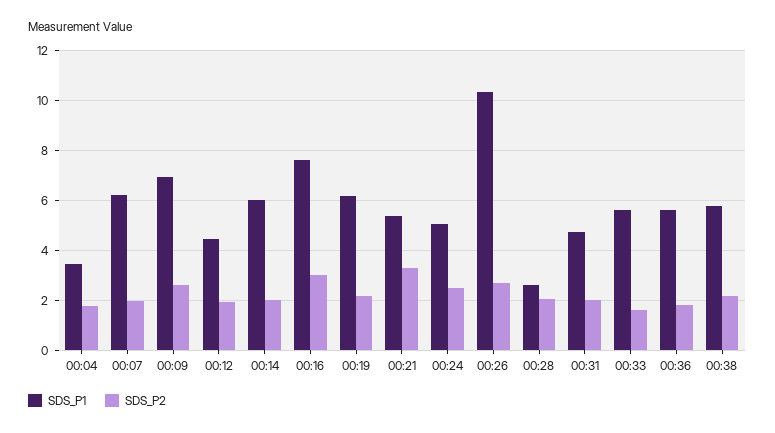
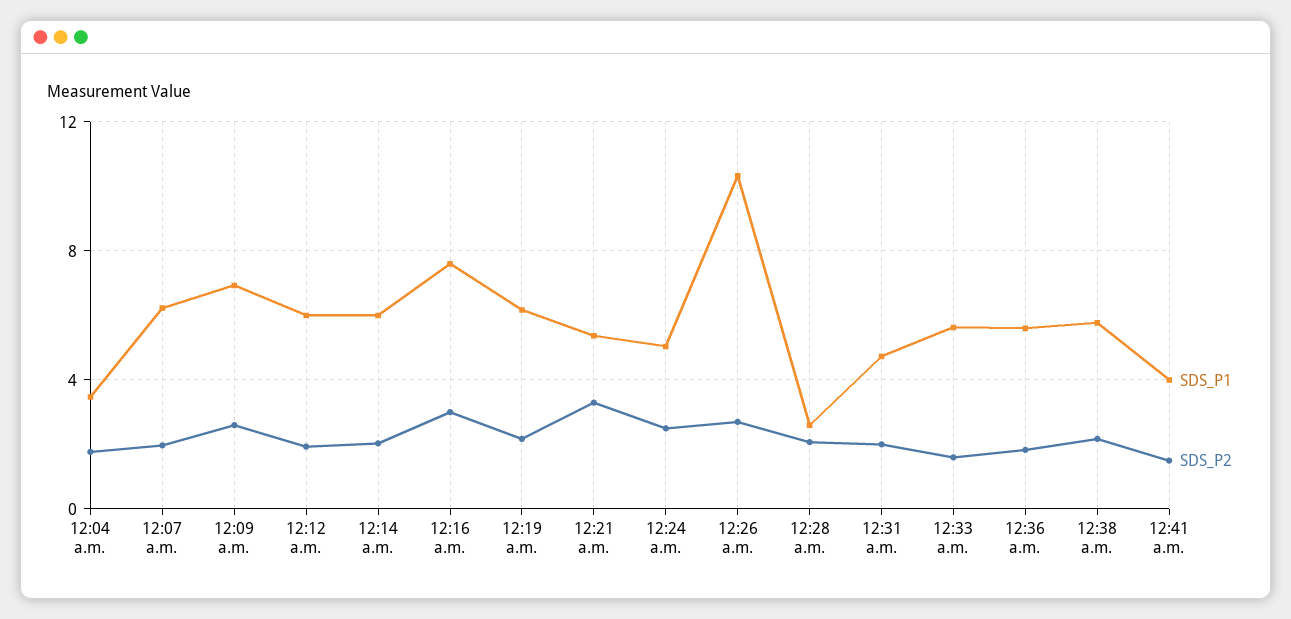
SDS_P1, 00:12: 4.5 -> 6
SDS_P1, 12:41 a.m.: none -> 4
SDS_P2, 12:41 a.m.: none -> 1.5

